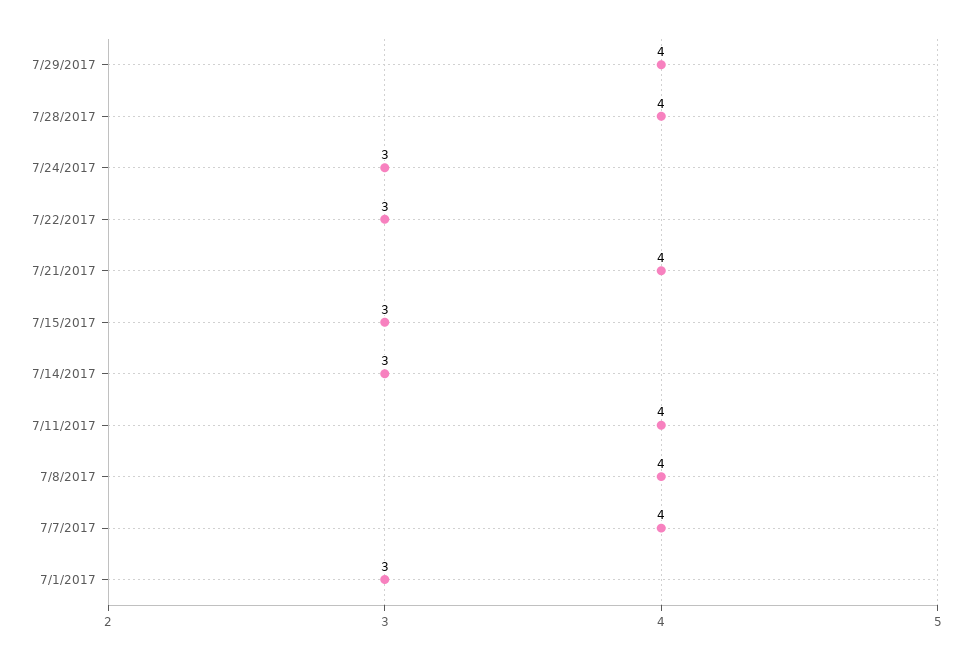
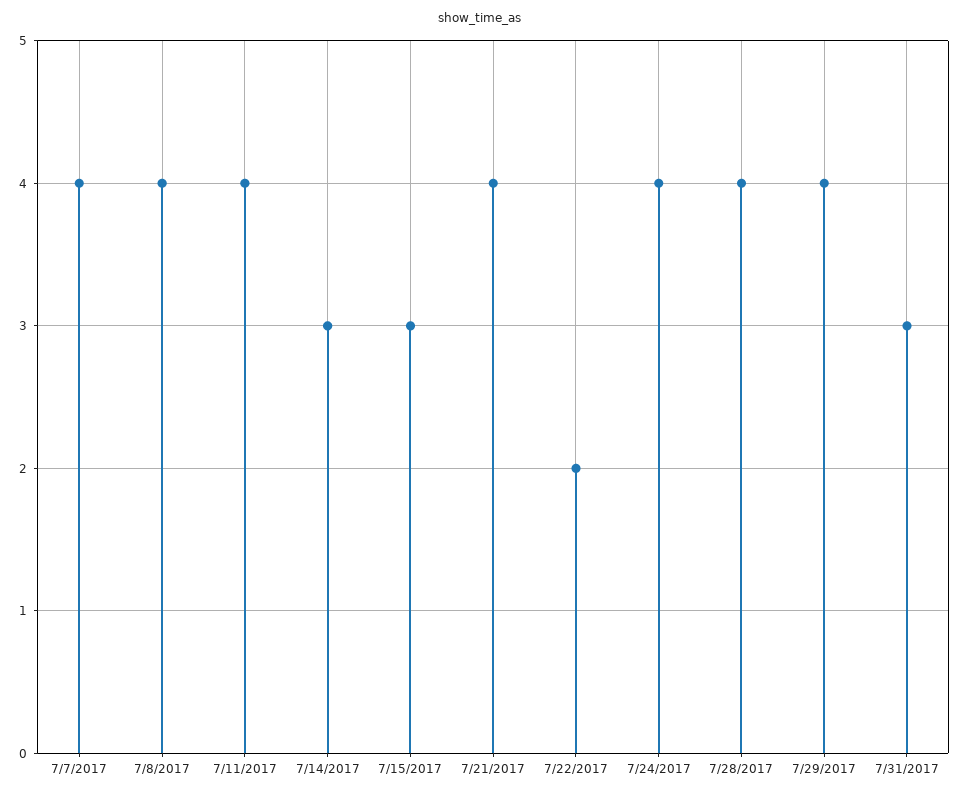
7/24/2017: 3 -> 4
7/22/2017: 3 -> 2
7/1/2017: 3 -> none
7/31/2017: none -> 3

